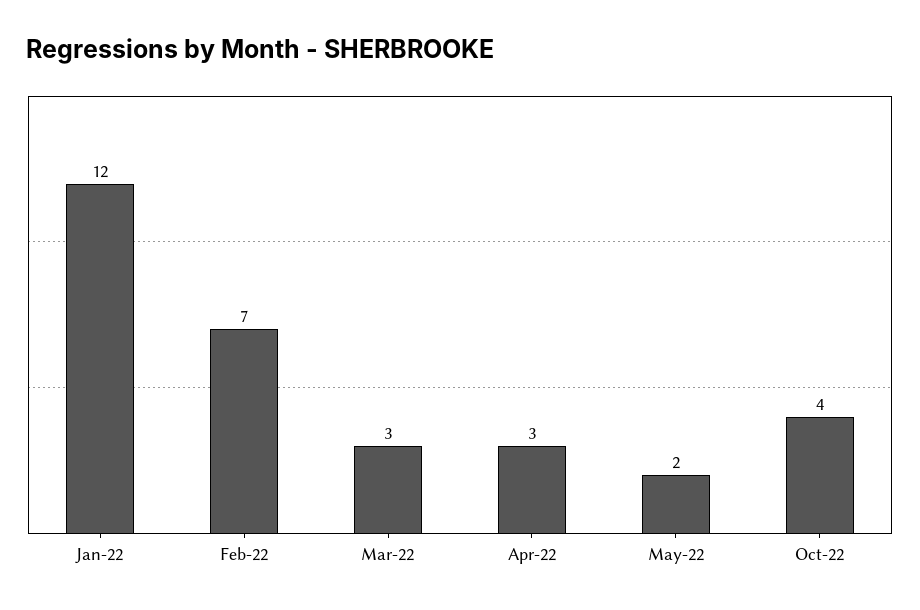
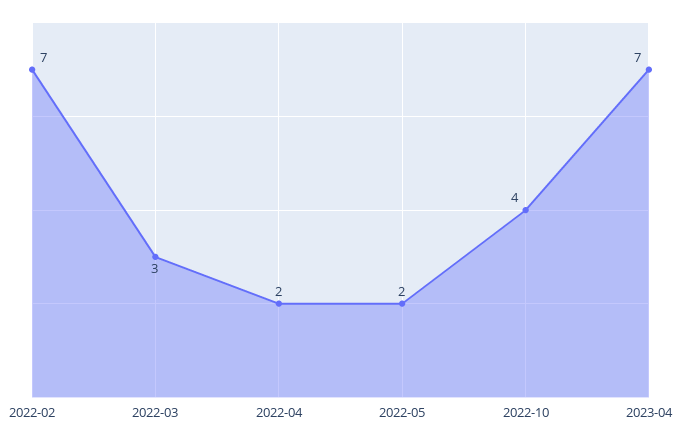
Jan-22: 12 -> none
Apr-22: 3 -> 2
2023-04: none -> 7

